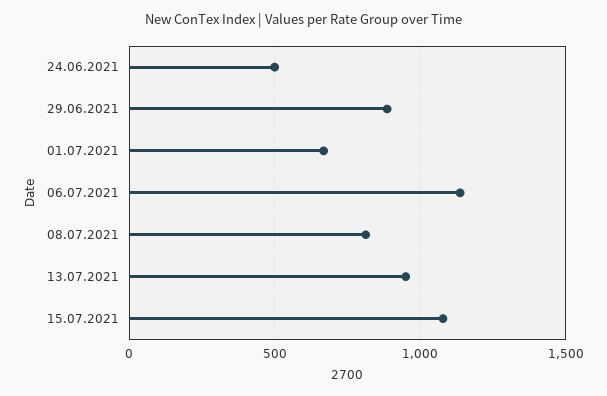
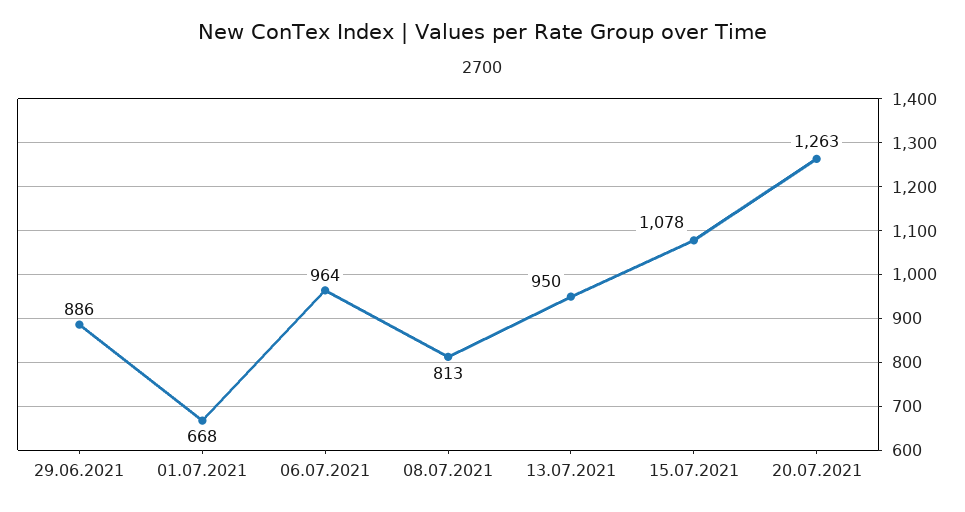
24.06.2021: 500 -> none
06.07.2021: 1150 -> 964
20.07.2021: none -> 1263

